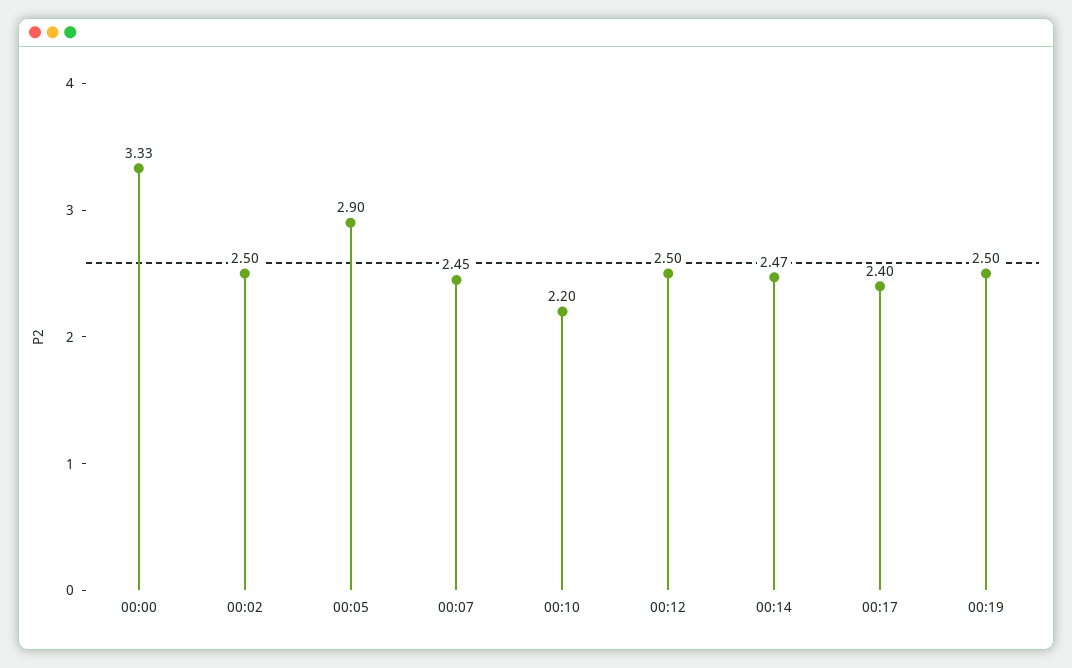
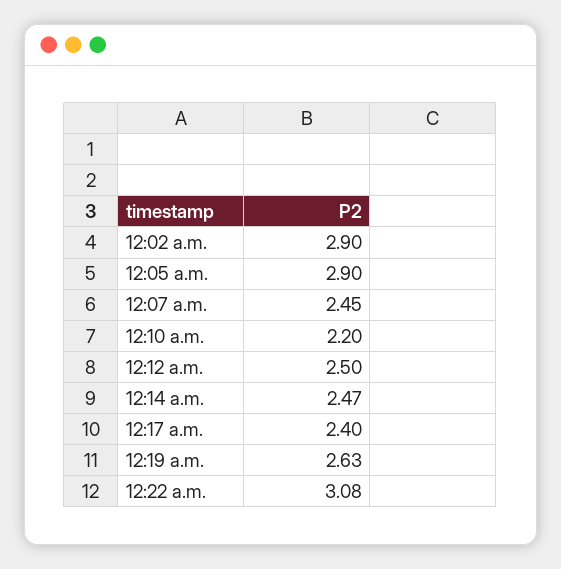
00:00: 3.33 -> none
00:02: 2.5 -> 2.9
00:19: 2.5 -> 2.63
12:22 a.m.: none -> 3.08

